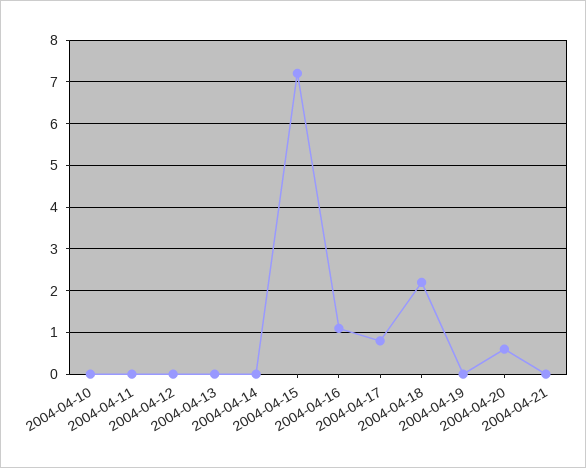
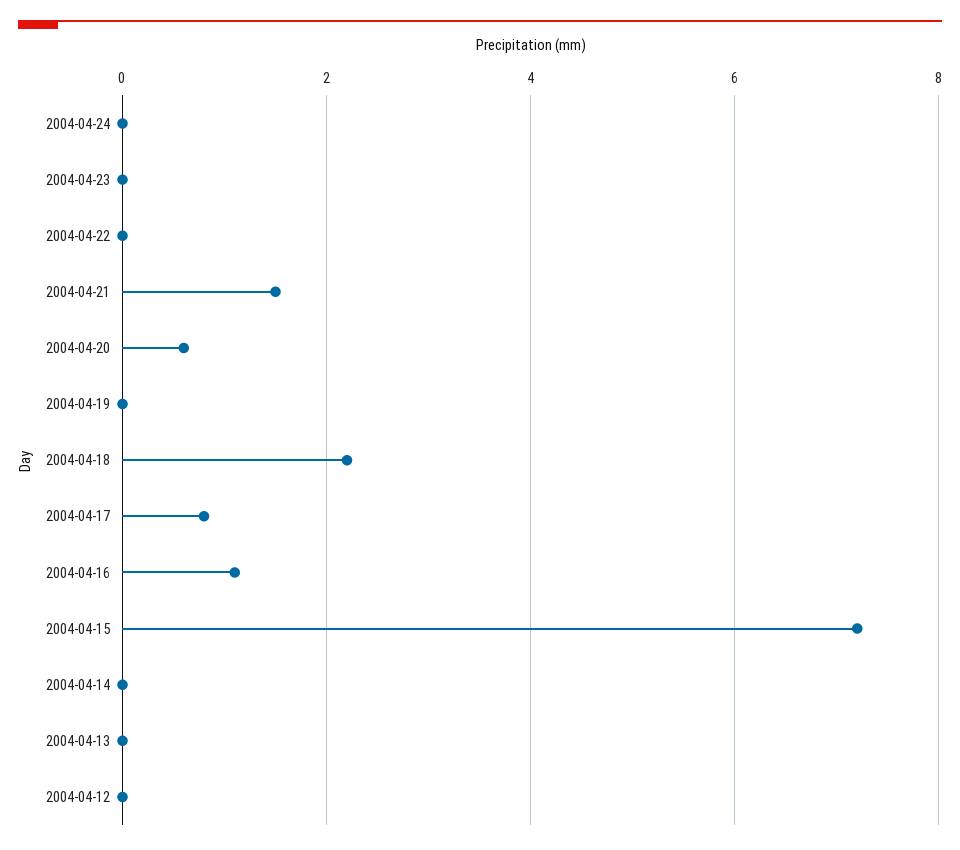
2004-04-10: 0 -> none
2004-04-11: 0 -> none
2004-04-21: 0 -> 1.5
2004-04-24: none -> 0
2004-04-23: none -> 0
2004-04-22: none -> 0

